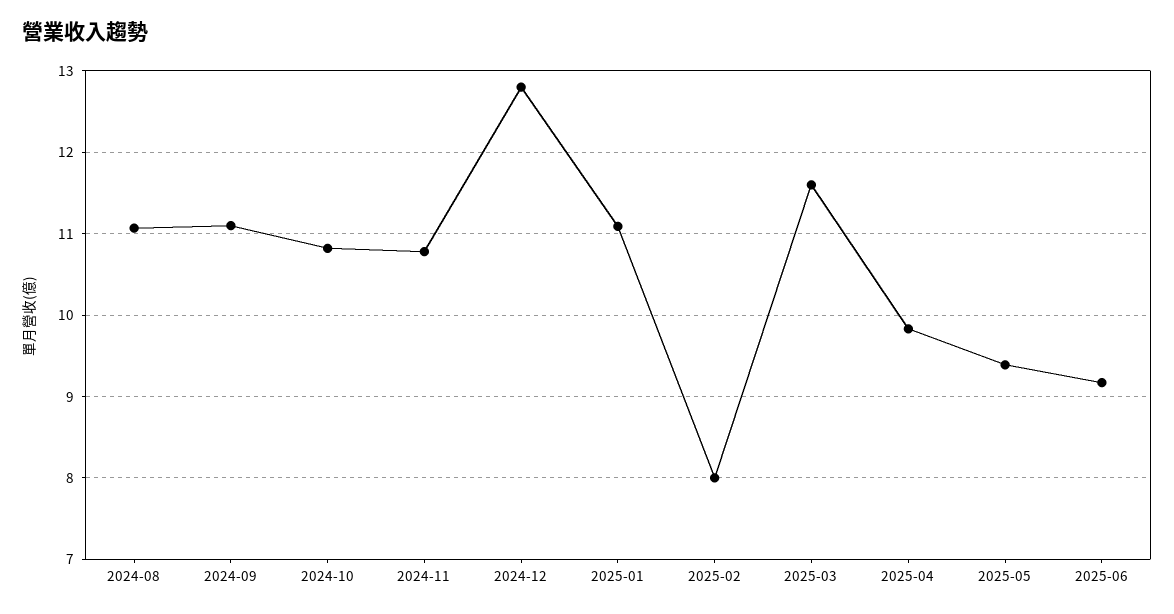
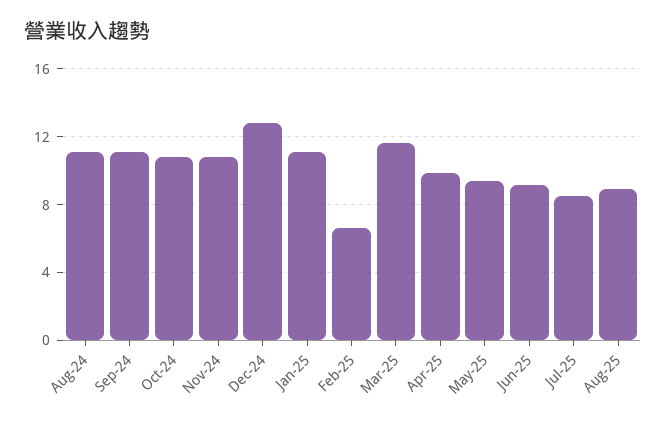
2025-02: 8 -> 6.5
Jul-25: none -> 8.5
Aug-25: none -> 9

